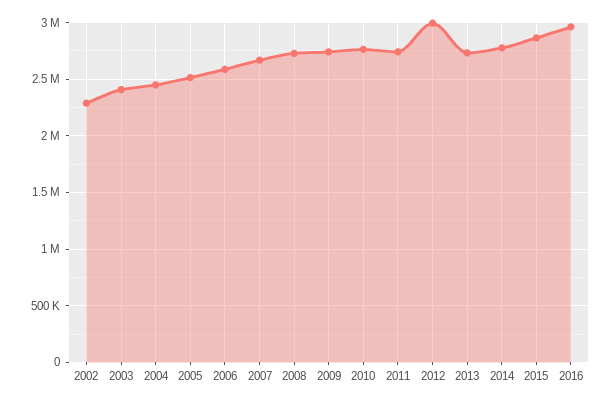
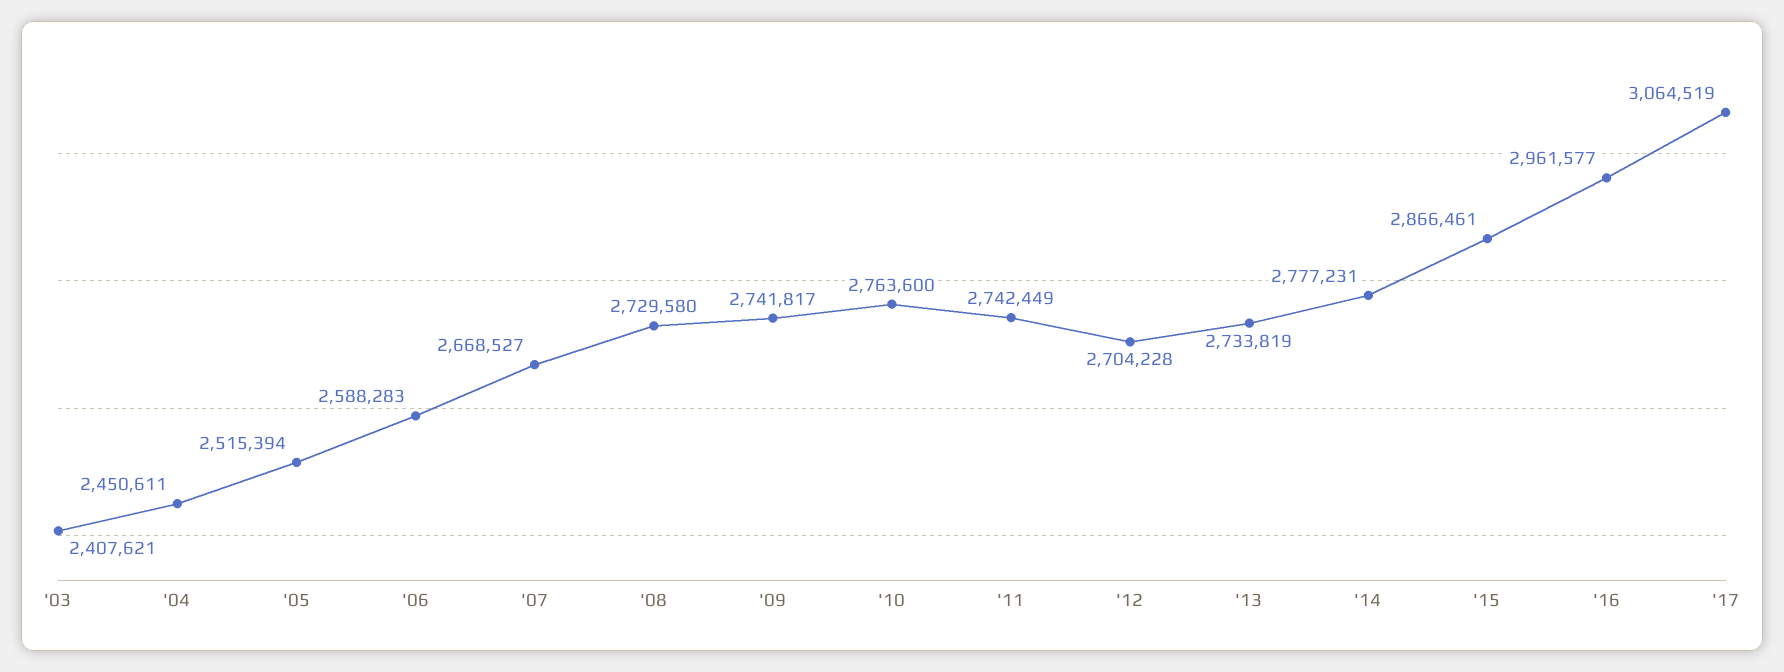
2002: 2300000 -> none
2012: 3000000 -> 2704228
'17: none -> 3064519

